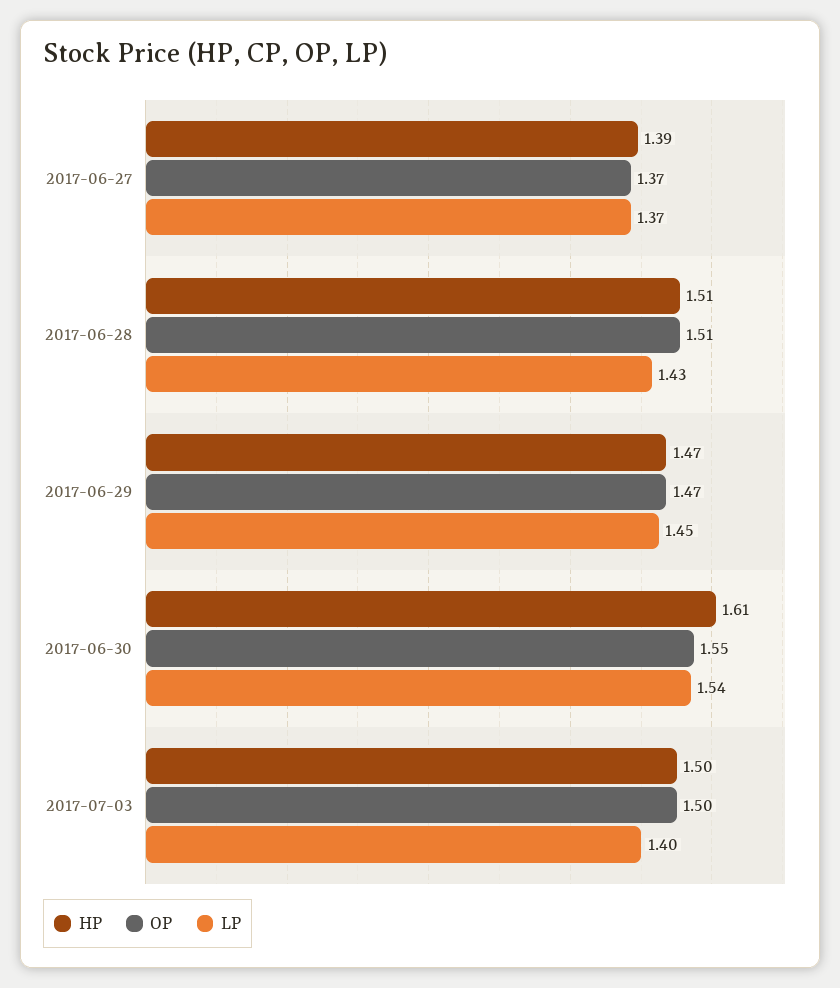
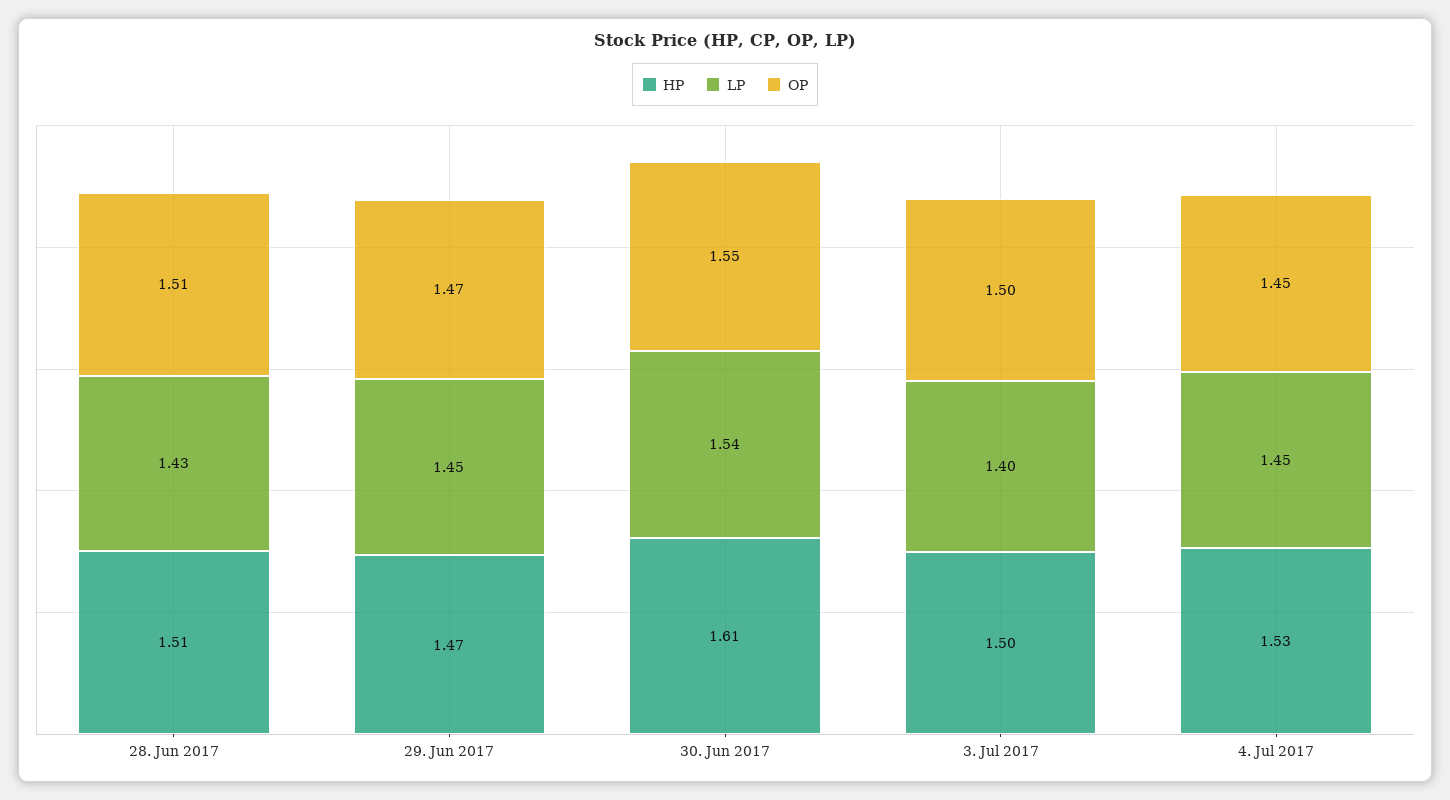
HP, 2017-06-27: 1.39 -> none
OP, 2017-06-27: 1.37 -> none
LP, 2017-06-27: 1.37 -> none
HP, 4. Jul 2017: none -> 1.53
LP, 4. Jul 2017: none -> 1.45
OP, 4. Jul 2017: none -> 1.45

